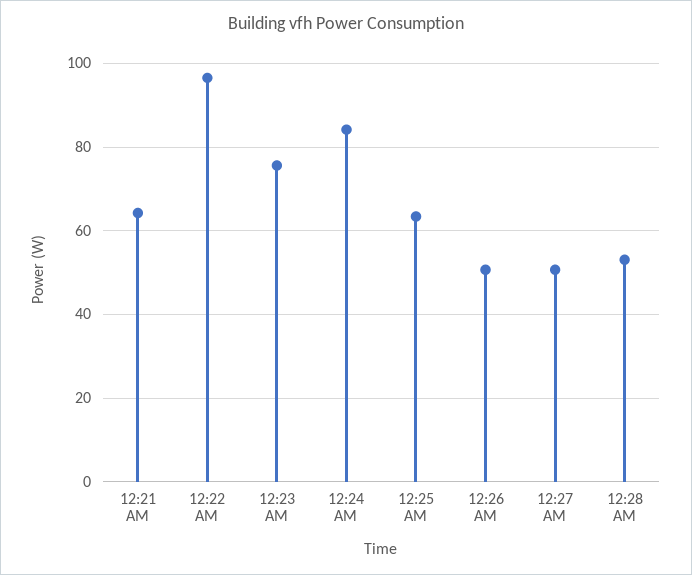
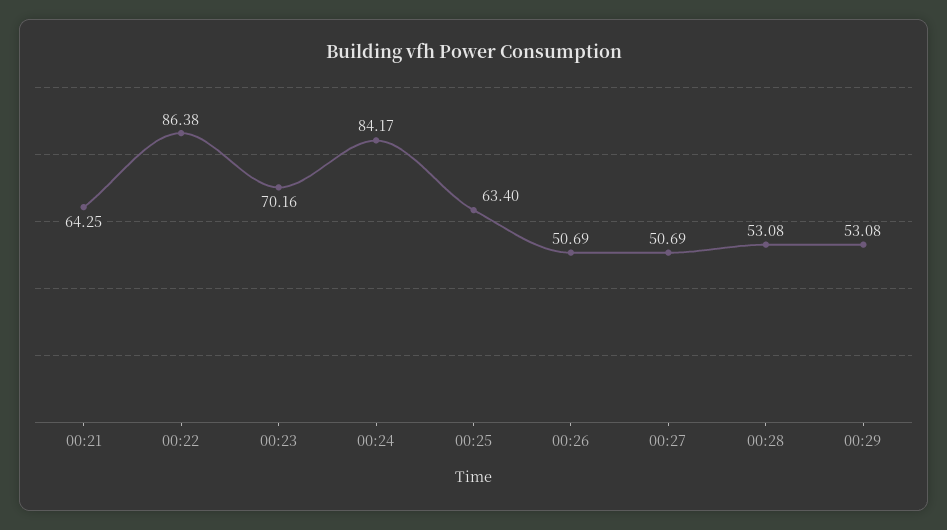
12:22 AM: 96 -> 86.38
12:23 AM: 76 -> 70.16
00:29: none -> 53.08

